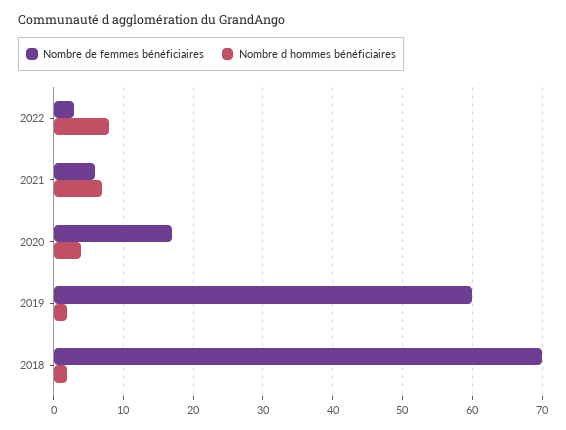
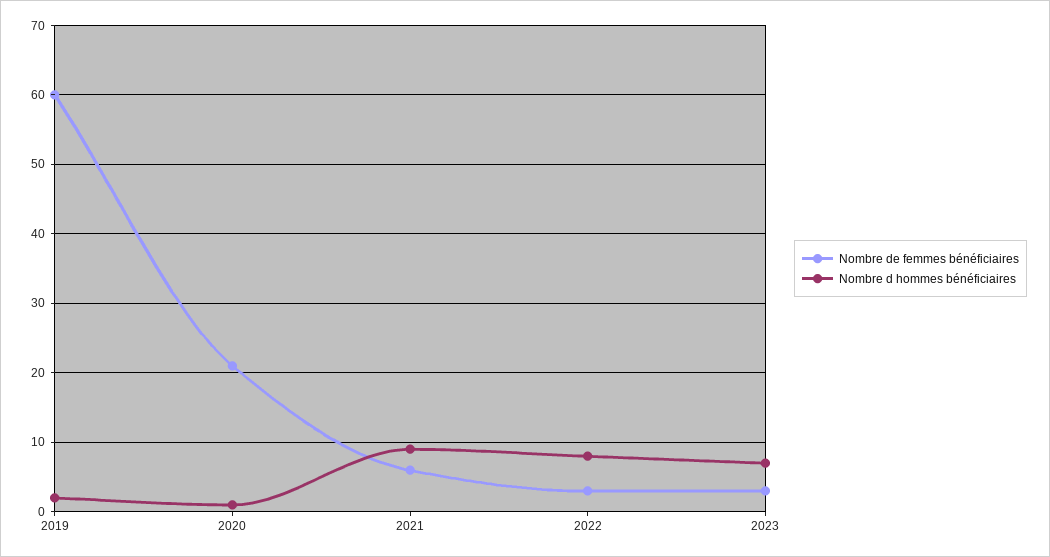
Nombre d hommes bénéficiaires, 2021: 7 -> 9
Nombre de femmes bénéficiaires, 2020: 17 -> 21
Nombre d hommes bénéficiaires, 2020: 4 -> 1
Nombre de femmes bénéficiaires, 2018: 70 -> none
Nombre d hommes bénéficiaires, 2018: 2 -> none
Nombre de femmes bénéficiaires, 2023: none -> 3
Nombre d hommes bénéficiaires, 2023: none -> 7

